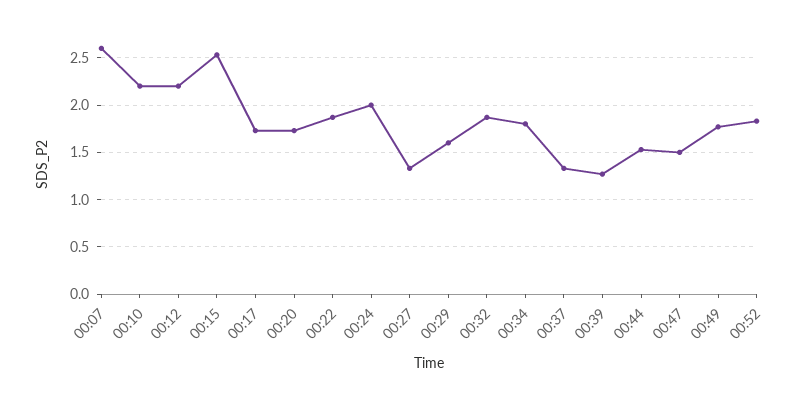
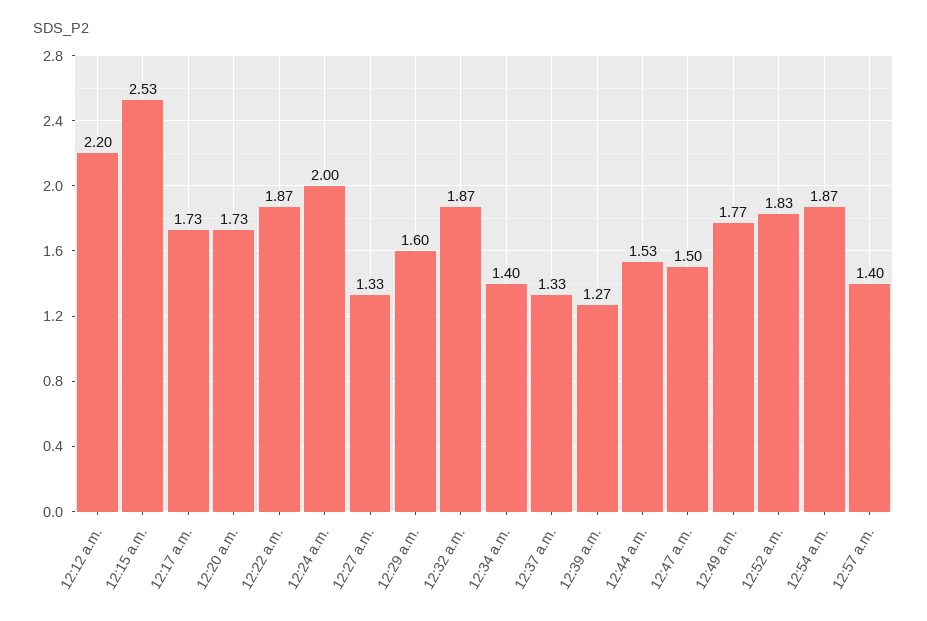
00:07: 2.6 -> none
00:10: 2.2 -> none
00:34: 1.8 -> 1.4
12:54 a.m.: none -> 1.87
12:57 a.m.: none -> 1.4

